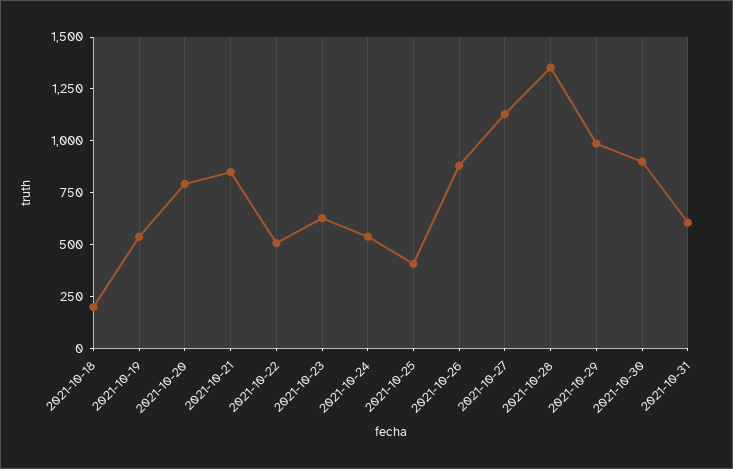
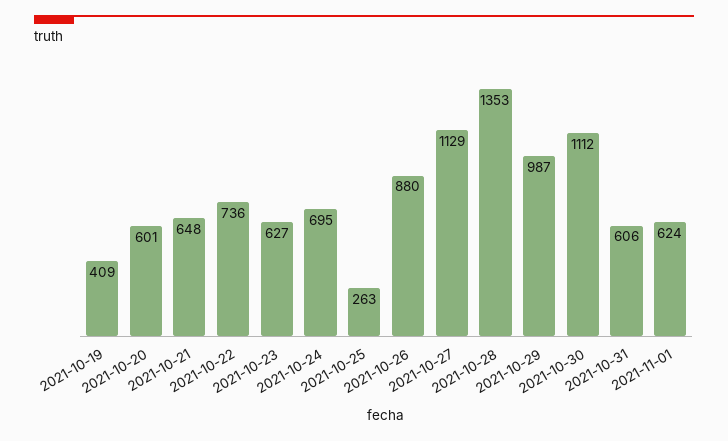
2021-10-18: 200 -> none
2021-10-19: 550 -> 409
2021-10-20: 800 -> 601
2021-10-21: 850 -> 648
2021-10-22: 500 -> 736
2021-10-24: 550 -> 695
2021-10-25: 400 -> 263
2021-10-30: 900 -> 1112
2021-11-01: none -> 624

